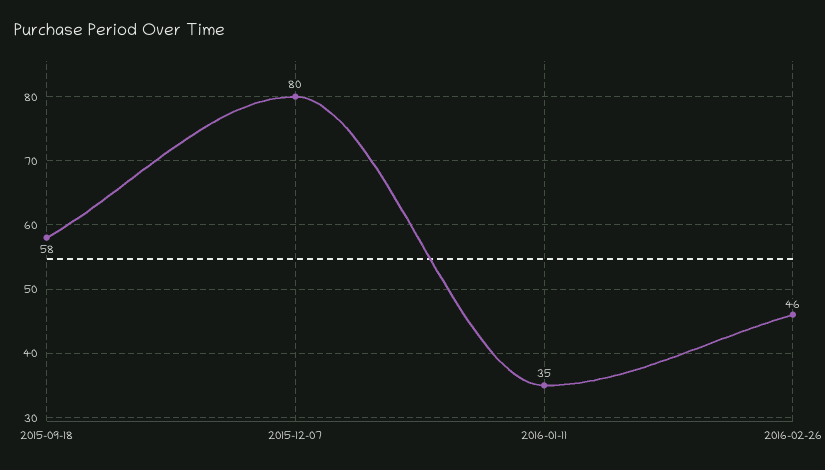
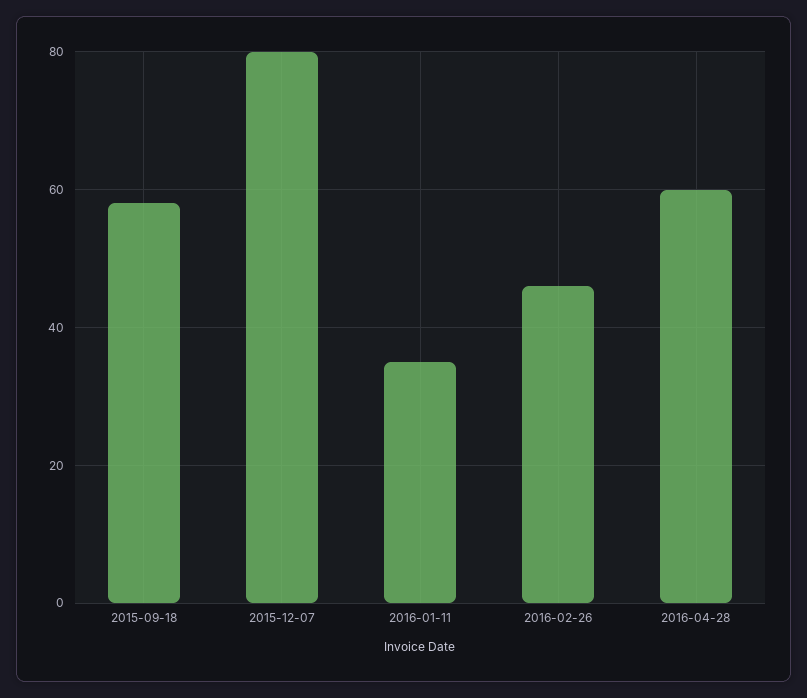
2016-04-28: none -> 60

